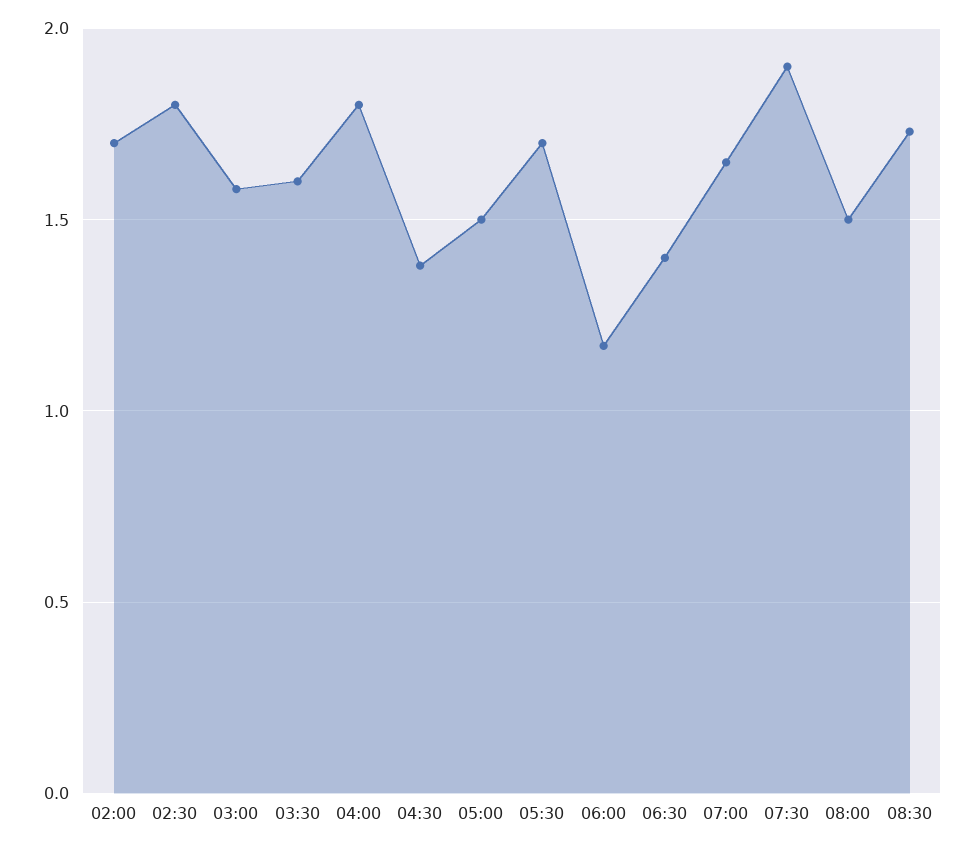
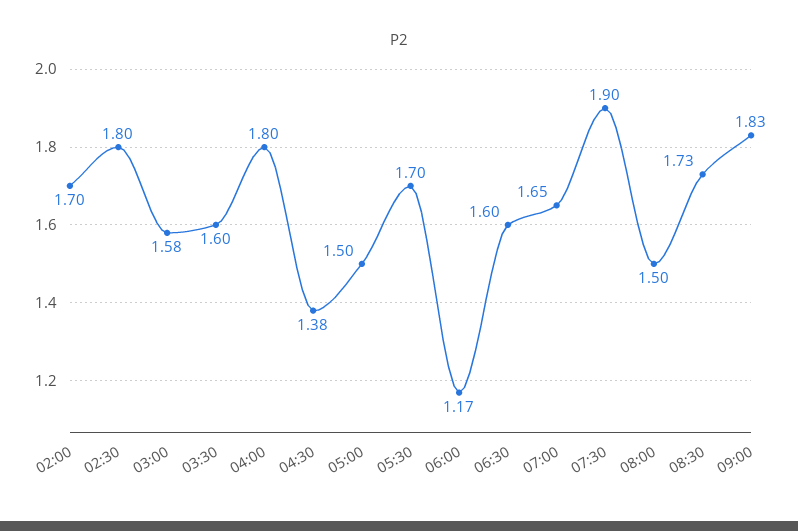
06:30: 1.4 -> 1.6
09:00: none -> 1.83

